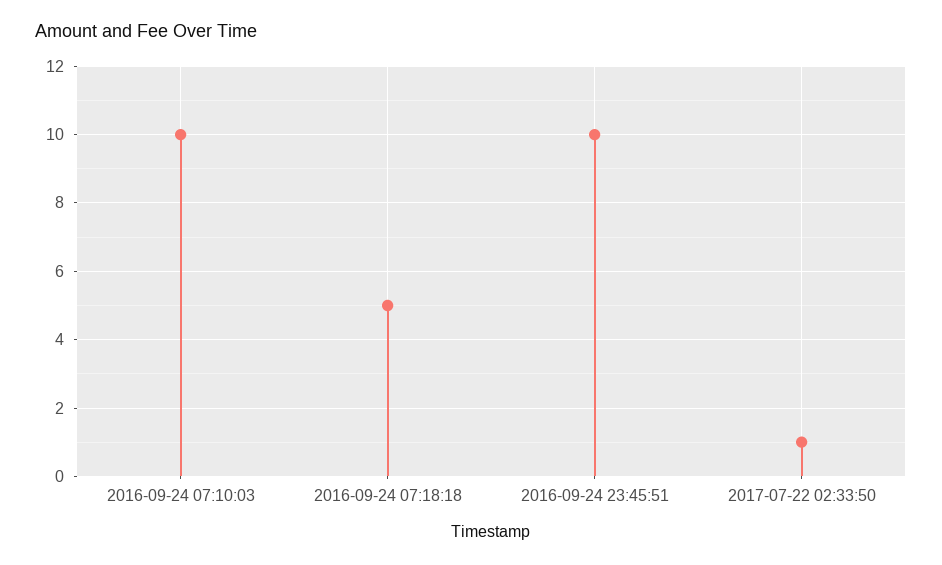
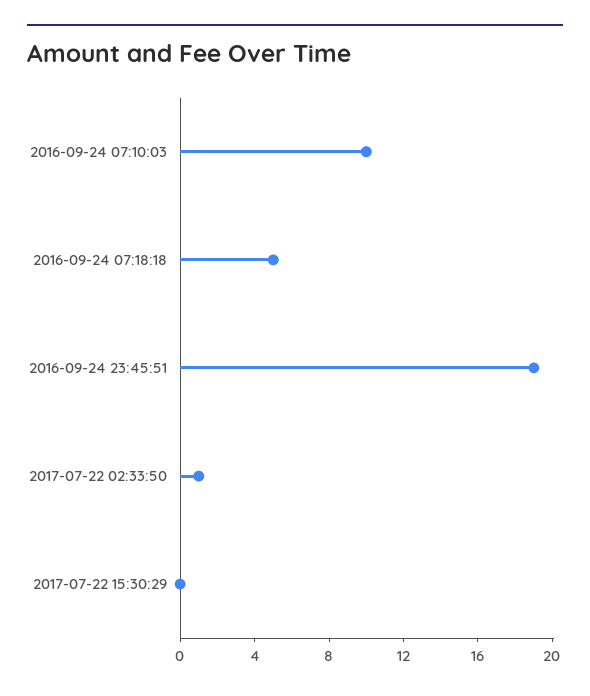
2016-09-24 23:45:51: 10 -> 19
2017-07-22 15:30:29: none -> 0

